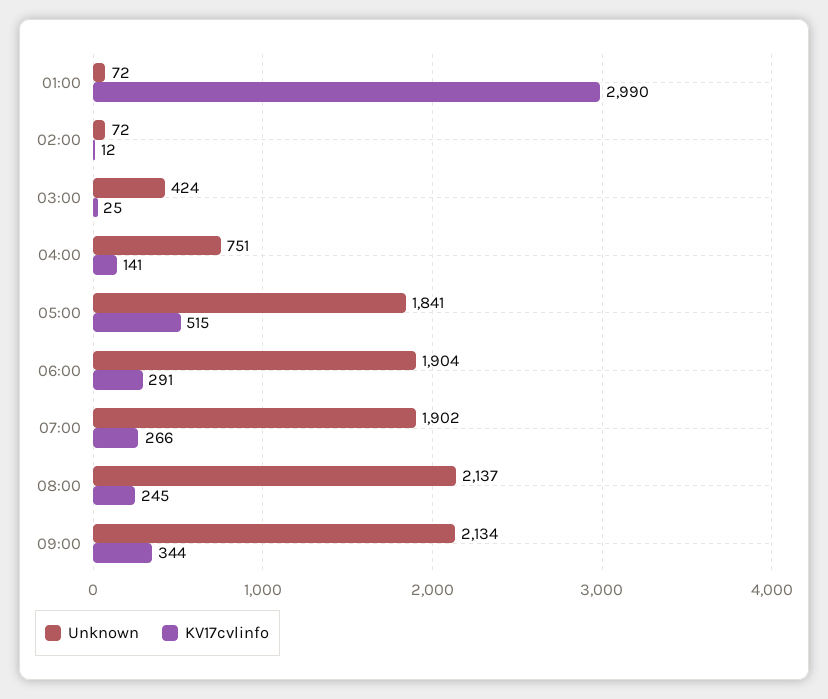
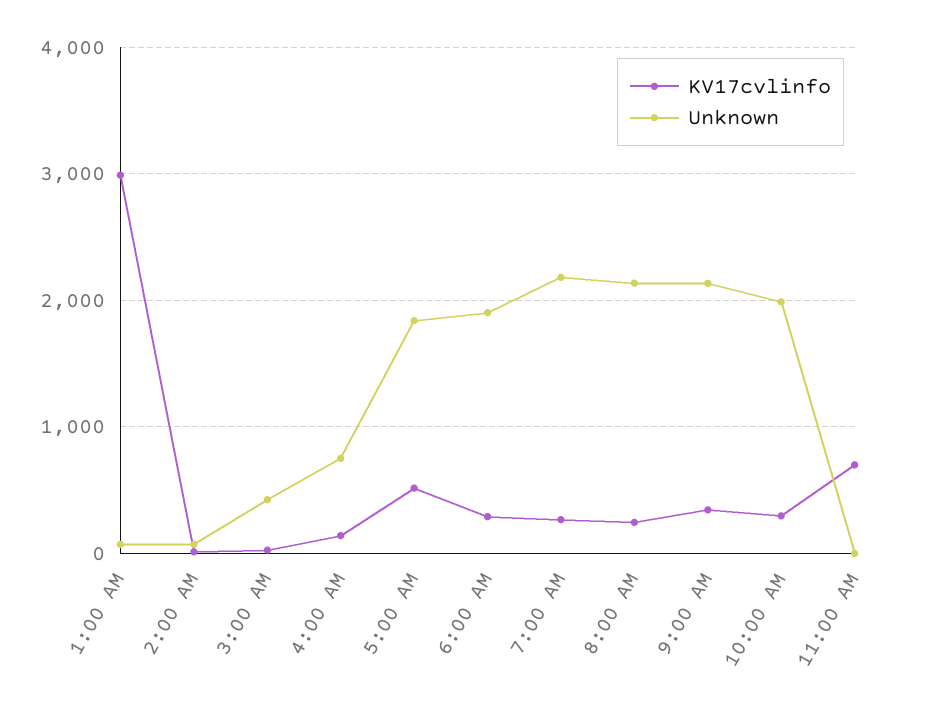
Unknown, 07:00: 1902 -> 2200
KV17cvlinfo, 10:00 AM: none -> 300
Unknown, 10:00 AM: none -> 2000
KV17cvlinfo, 11:00 AM: none -> 700
Unknown, 11:00 AM: none -> 0

